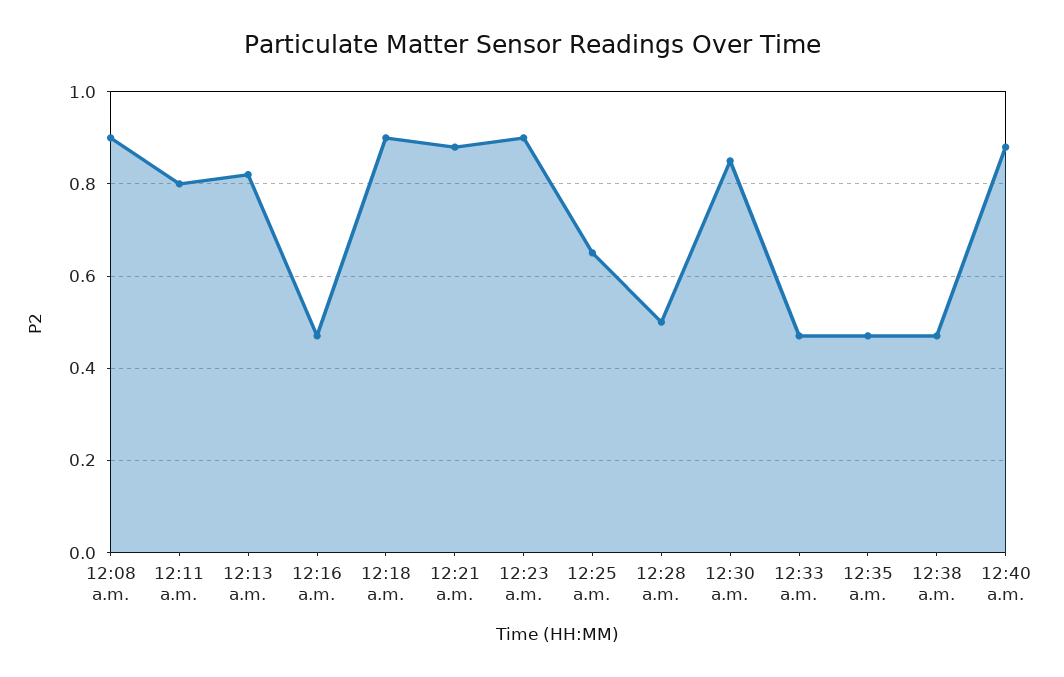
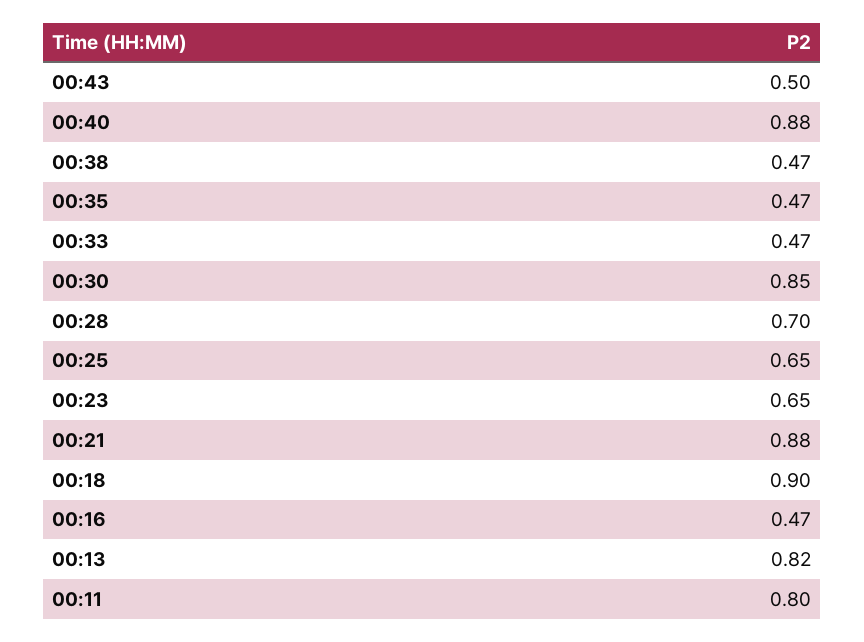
12:08 a.m.: 0.9 -> none
12:23 a.m.: 0.9 -> 0.65
12:28 a.m.: 0.5 -> 0.7
00:43: none -> 0.5

